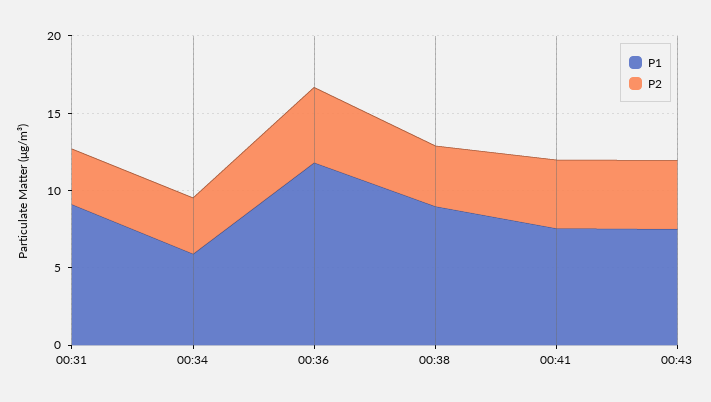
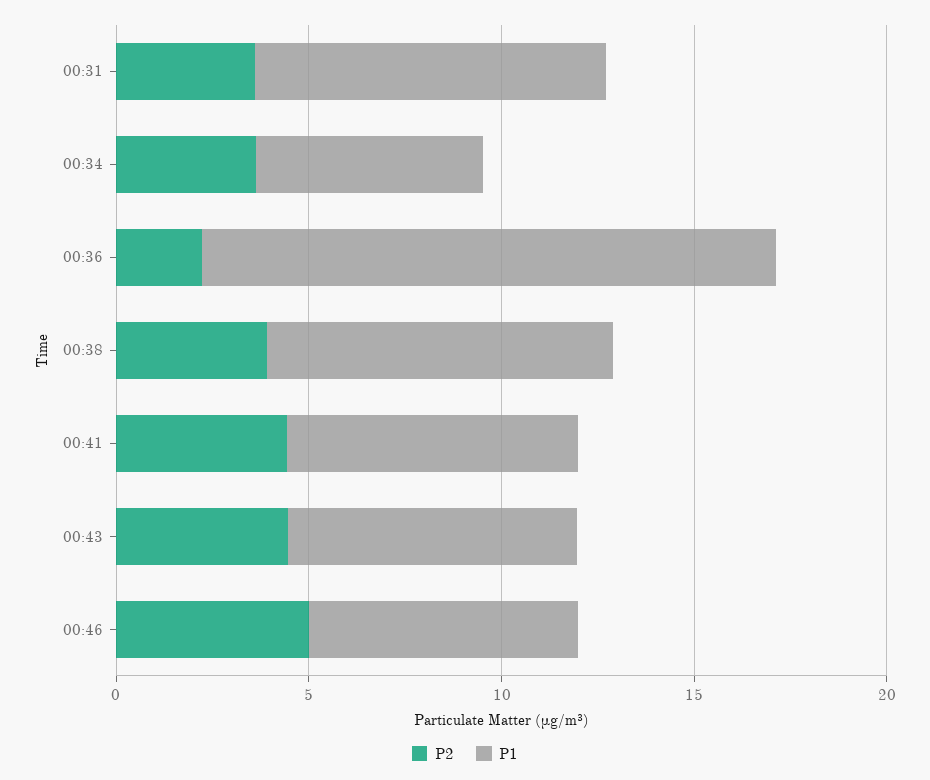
P1, 00:36: 12 -> 15
P2, 00:36: 5 -> 2
P2, 00:46: none -> 5
P1, 00:46: none -> 7

